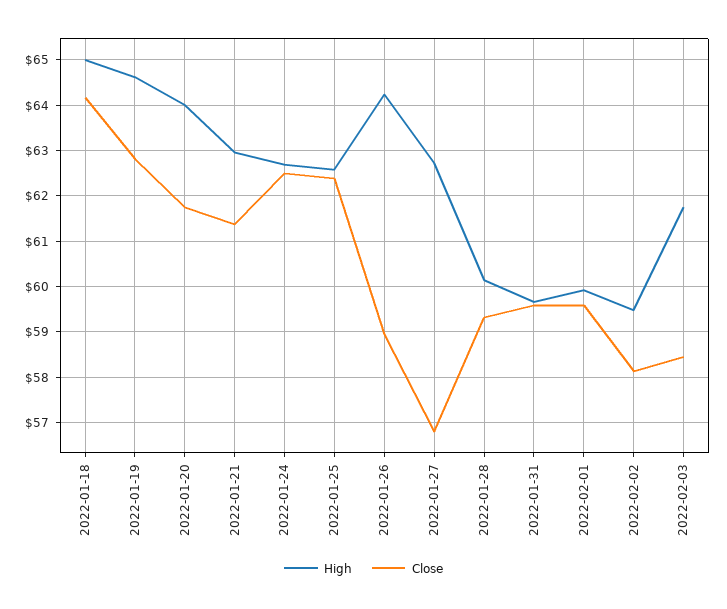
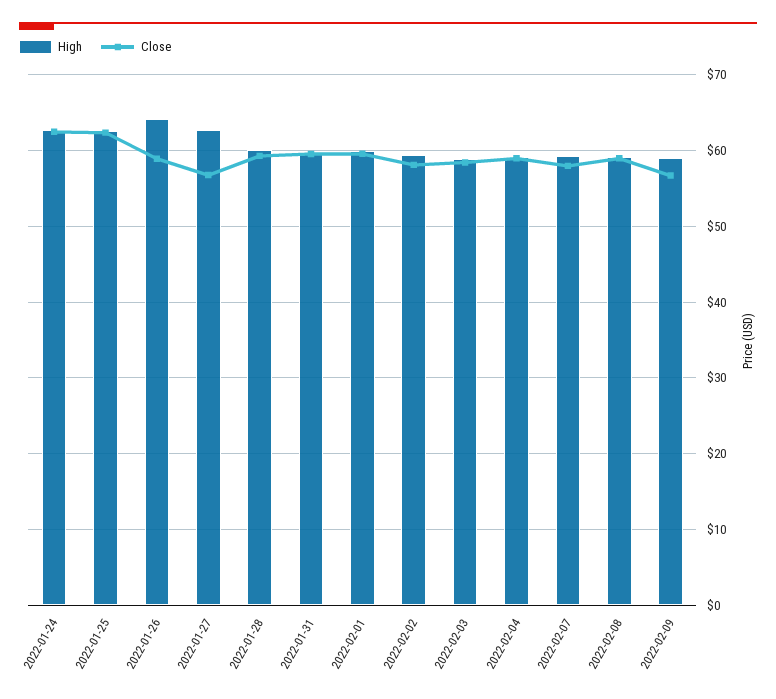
High, 2022-01-18: 65 -> none
Close, 2022-01-18: 64.2 -> none
High, 2022-01-19: 64.6 -> none
Close, 2022-01-19: 62.8 -> none
High, 2022-01-20: 64 -> none
Close, 2022-01-20: 61.8 -> none
High, 2022-01-21: 63 -> none
Close, 2022-01-21: 61.4 -> none
High, 2022-02-03: 61.8 -> 59
High, 2022-02-04: none -> 59
Close, 2022-02-04: none -> 59
High, 2022-02-07: none -> 59
Close, 2022-02-07: none -> 58
High, 2022-02-08: none -> 59
Close, 2022-02-08: none -> 59
High, 2022-02-09: none -> 59
Close, 2022-02-09: none -> 57

